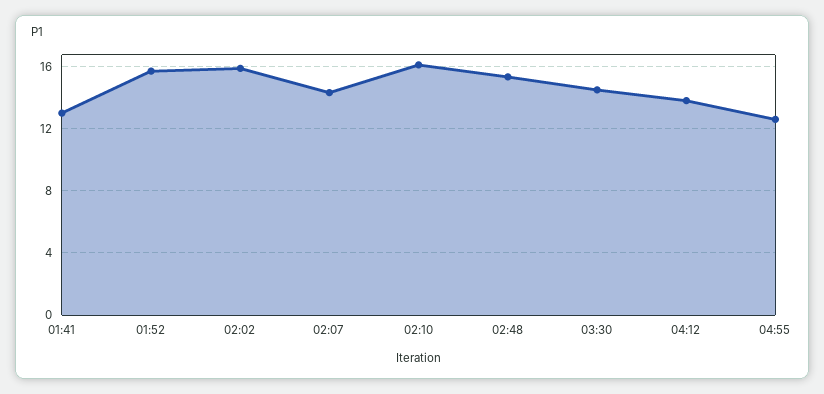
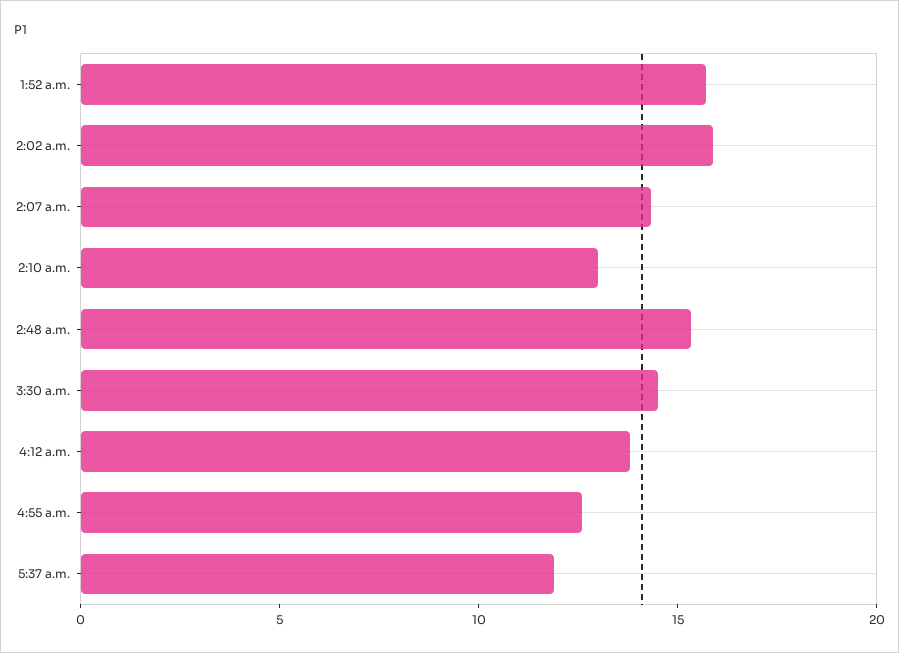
01:41: 13 -> none
02:10: 16 -> 13
5:37 a.m.: none -> 12

